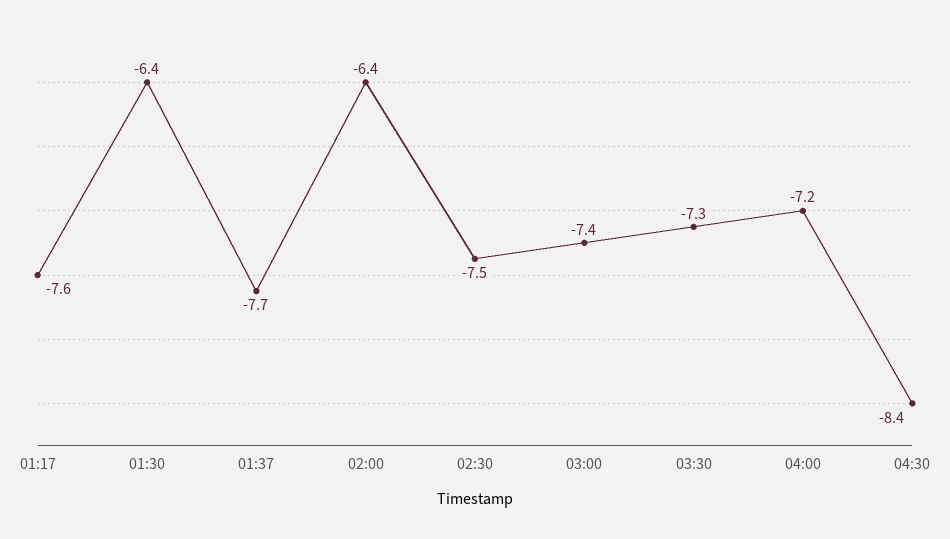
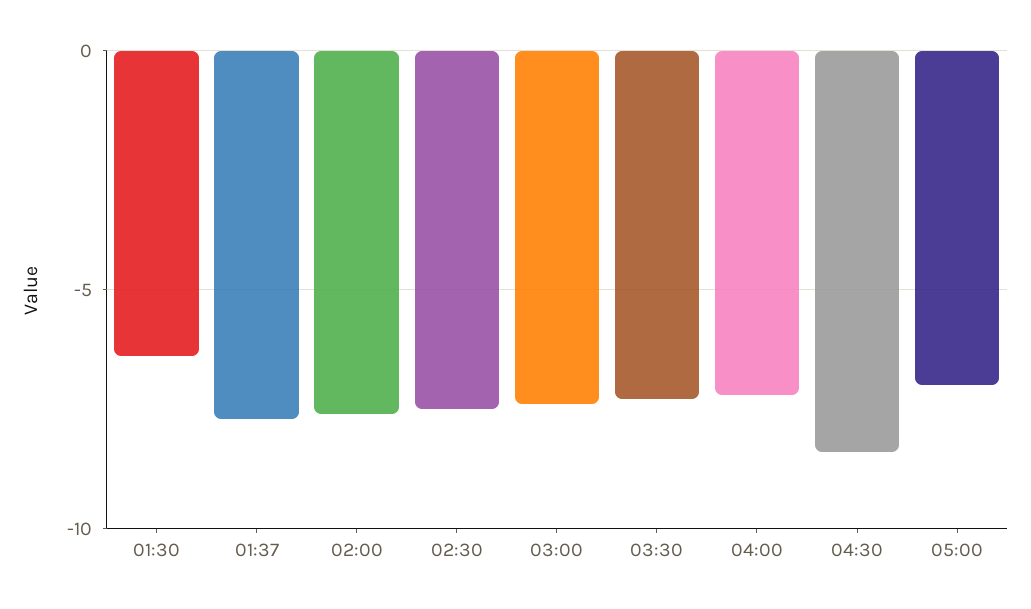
01:17: -7.6 -> none
02:00: -6.4 -> -7.5
05:00: none -> -7

